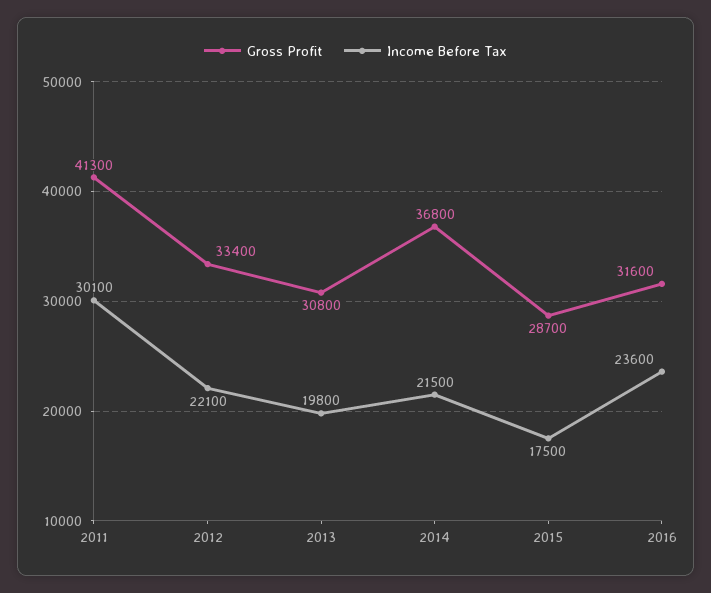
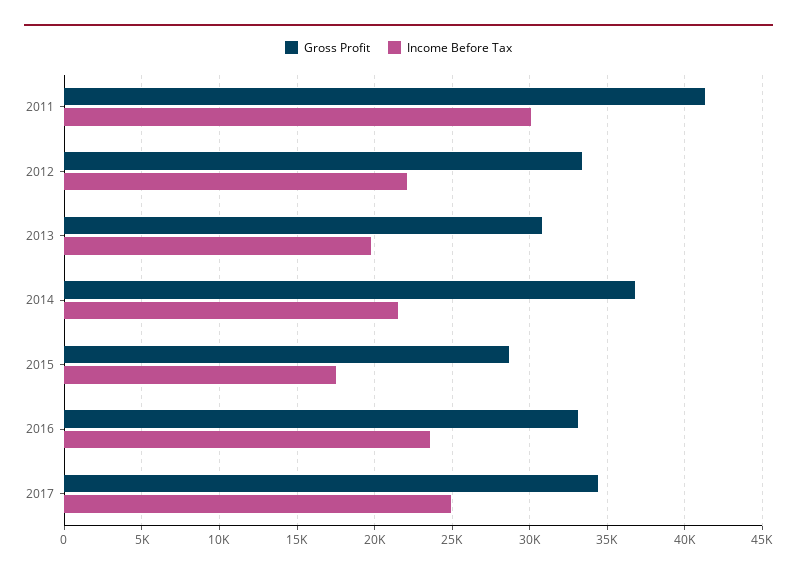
Gross Profit, 2016: 31600 -> 33000
Gross Profit, 2017: none -> 34500
Income Before Tax, 2017: none -> 25000

